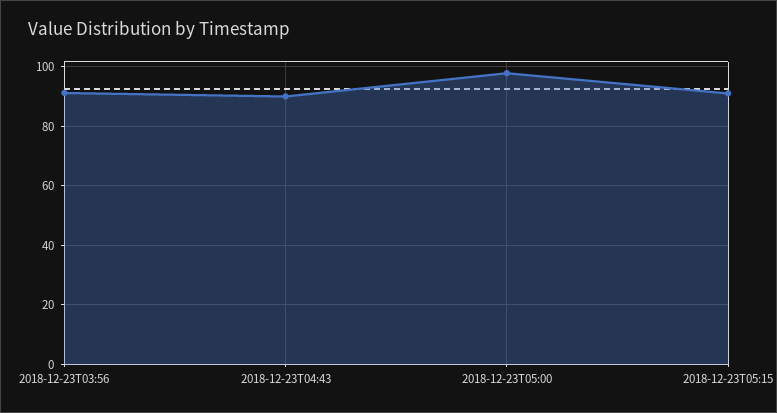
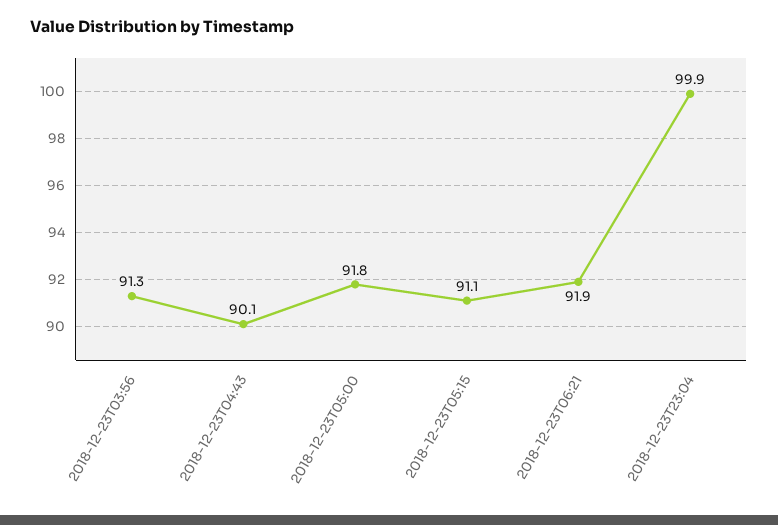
2018-12-23T05:00: 97.5 -> 91.8
2018-12-23T06:21: none -> 91.9
2018-12-23T23:04: none -> 99.9

